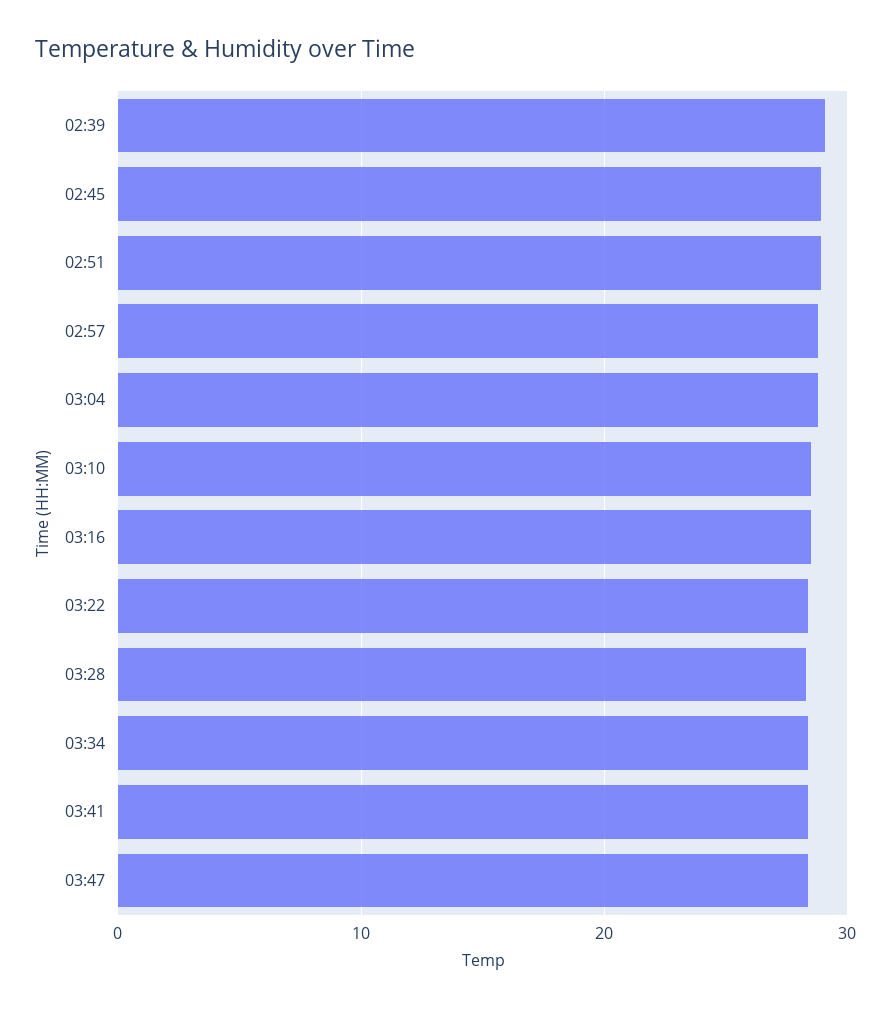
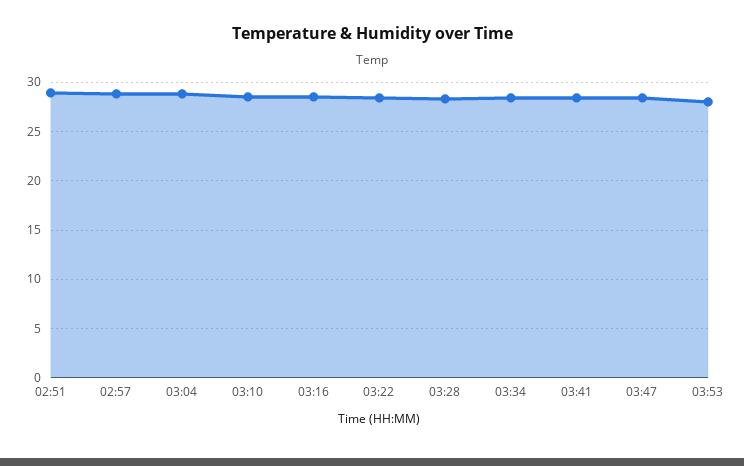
02:39: 29 -> none
02:45: 29 -> none
03:53: none -> 28

